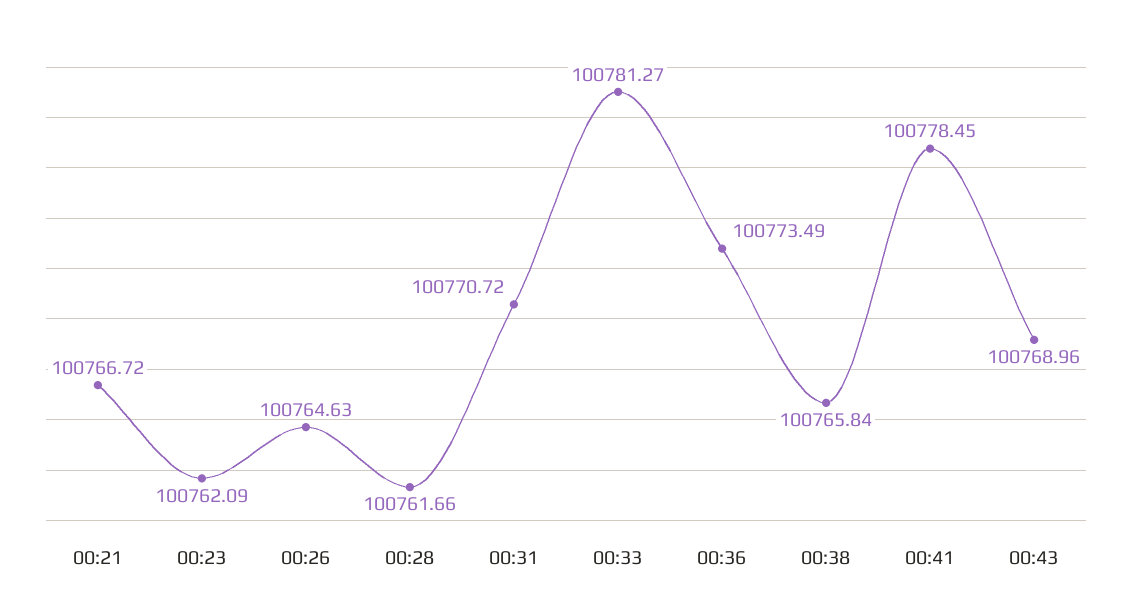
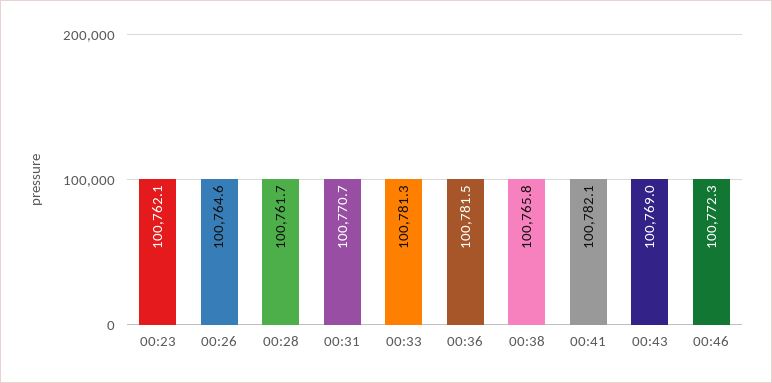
00:21: 100766.72 -> none
00:36: 100773.49 -> 100781.5
00:41: 100778.45 -> 100782.1
00:46: none -> 100772.3

